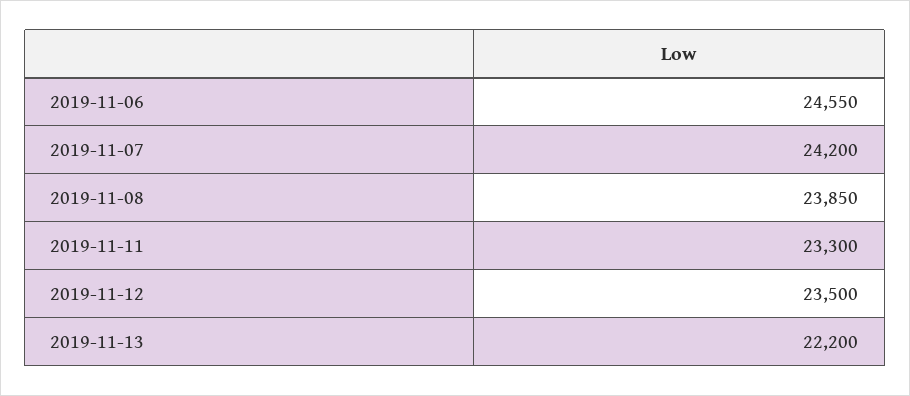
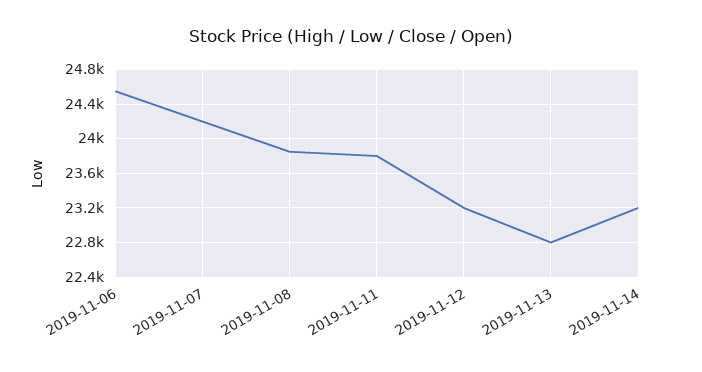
2019-11-11: 23300 -> 23800
2019-11-12: 23500 -> 23200
2019-11-13: 22200 -> 22800
2019-11-14: none -> 23200

